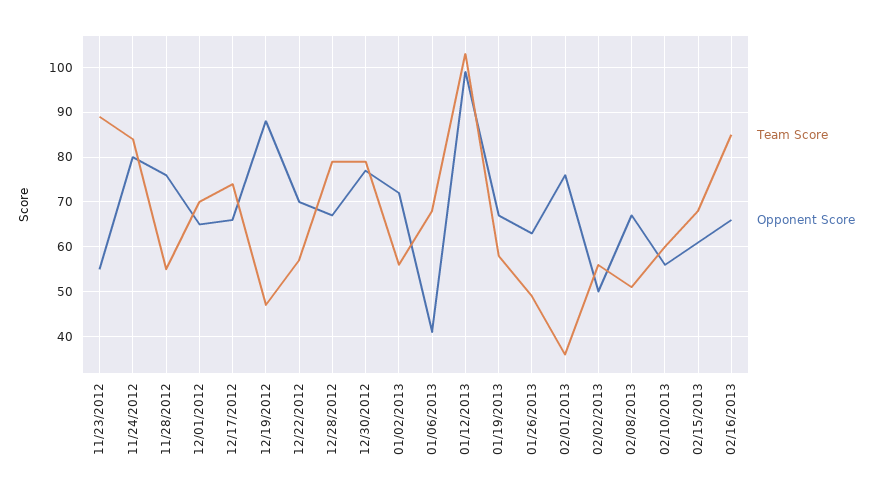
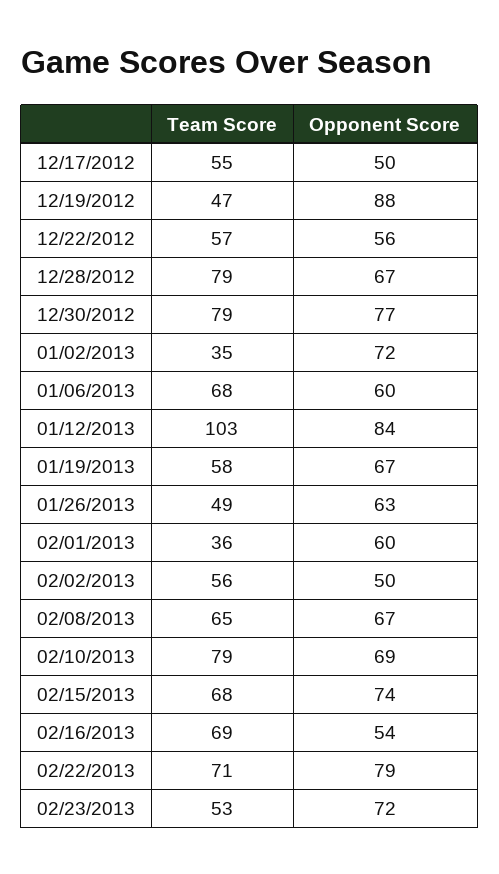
Team Score, 11/23/2012: 90 -> none
Opponent Score, 11/23/2012: 55 -> none
Team Score, 11/24/2012: 85 -> none
Opponent Score, 11/24/2012: 80 -> none
Team Score, 11/28/2012: 55 -> none
Opponent Score, 11/28/2012: 75 -> none
Team Score, 12/01/2012: 70 -> none
Opponent Score, 12/01/2012: 65 -> none
Team Score, 12/17/2012: 75 -> 55
Opponent Score, 12/17/2012: 65 -> 50
Opponent Score, 12/22/2012: 70 -> 56
Team Score, 01/02/2013: 55 -> 35
Opponent Score, 01/06/2013: 40 -> 60
Opponent Score, 01/12/2013: 100 -> 84
Opponent Score, 02/01/2013: 75 -> 60
Team Score, 02/08/2013: 50 -> 65
Team Score, 02/10/2013: 60 -> 79
Opponent Score, 02/10/2013: 55 -> 69
Opponent Score, 02/15/2013: 60 -> 74
Team Score, 02/16/2013: 85 -> 69
Opponent Score, 02/16/2013: 65 -> 54
Team Score, 02/22/2013: none -> 71
Opponent Score, 02/22/2013: none -> 79
Team Score, 02/23/2013: none -> 53
Opponent Score, 02/23/2013: none -> 72

